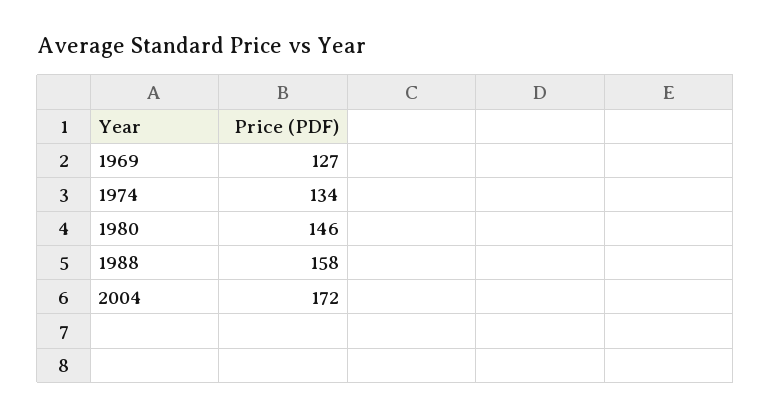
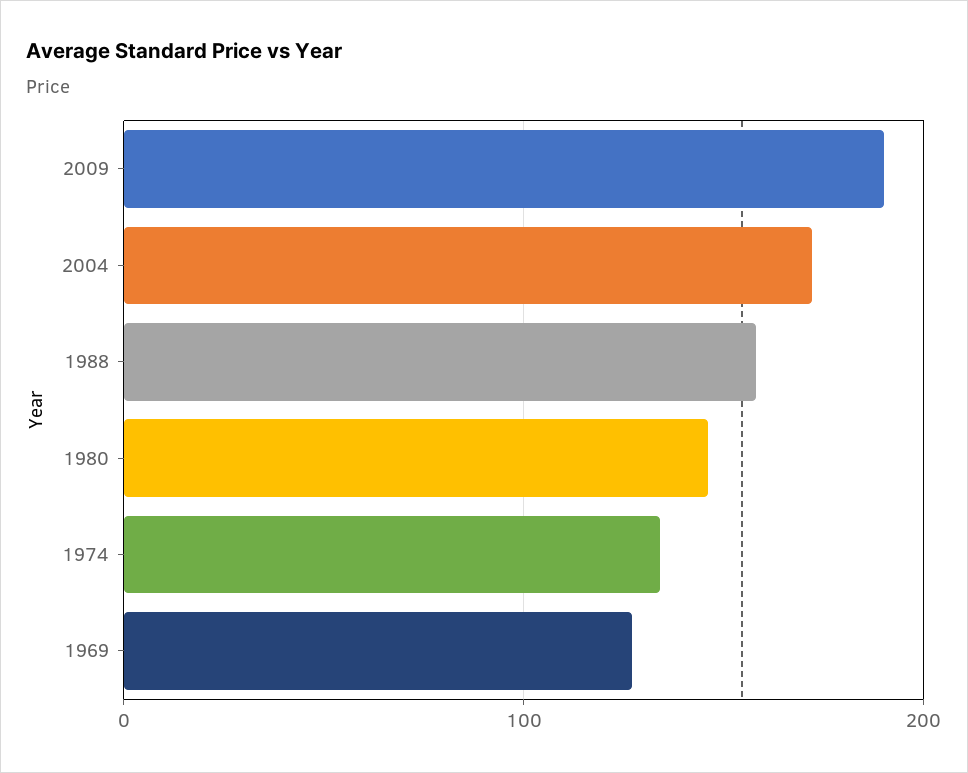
2009: none -> 190

